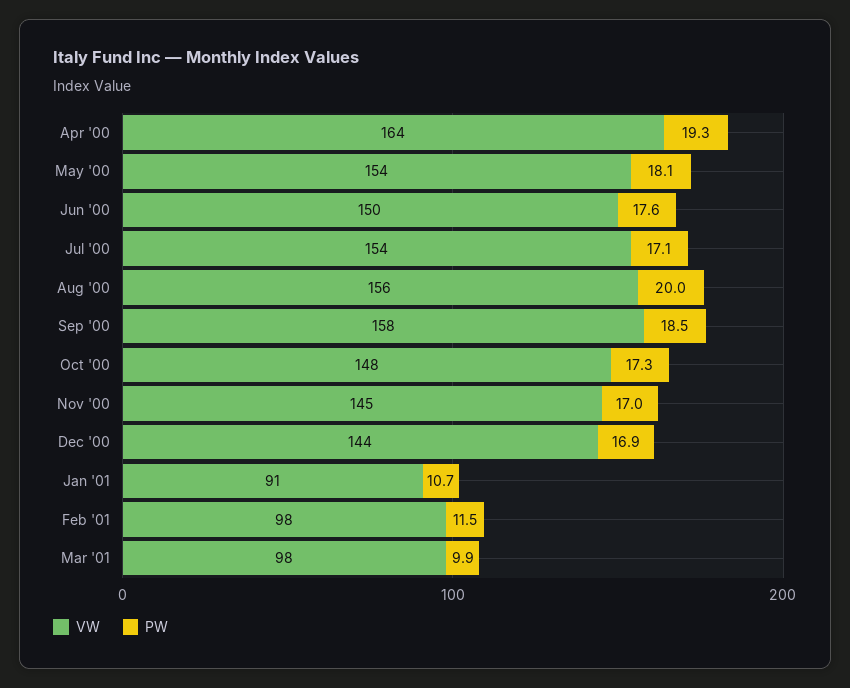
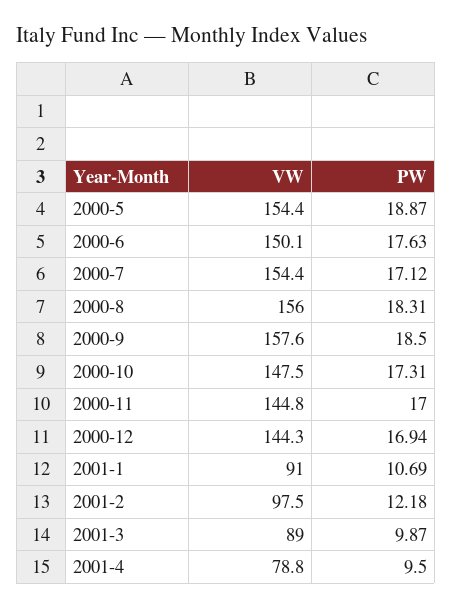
VW, Apr '00: 164 -> none
PW, Apr '00: 19.3 -> none
PW, May '00: 18.1 -> 18.87
PW, Aug '00: 20 -> 18.31
PW, Feb '01: 11.5 -> 12.18
VW, Mar '01: 98 -> 89
VW, 2001-4: none -> 78.8
PW, 2001-4: none -> 9.5

